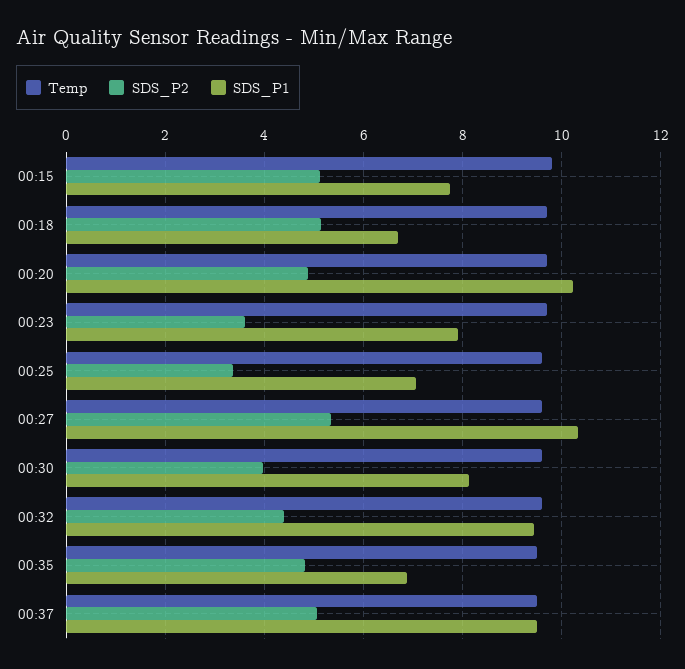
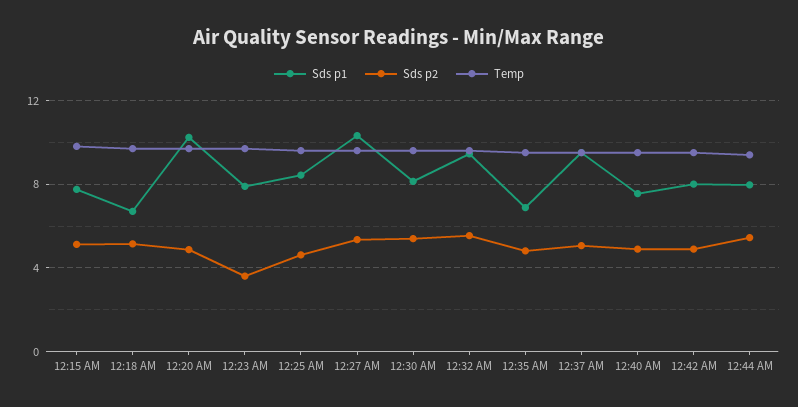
SDS_P2, 00:25: 3.4 -> 4.5
SDS_P1, 00:25: 7 -> 8.5
SDS_P2, 00:30: 4 -> 5.5
SDS_P2, 00:32: 4.4 -> 5.5
SDS_P1, 12:40 AM: none -> 7.5
SDS_P2, 12:40 AM: none -> 5
Temp, 12:40 AM: none -> 9.5
SDS_P1, 12:42 AM: none -> 8
SDS_P2, 12:42 AM: none -> 5
Temp, 12:42 AM: none -> 9.5
SDS_P1, 12:44 AM: none -> 8
SDS_P2, 12:44 AM: none -> 5.5
Temp, 12:44 AM: none -> 9.5

